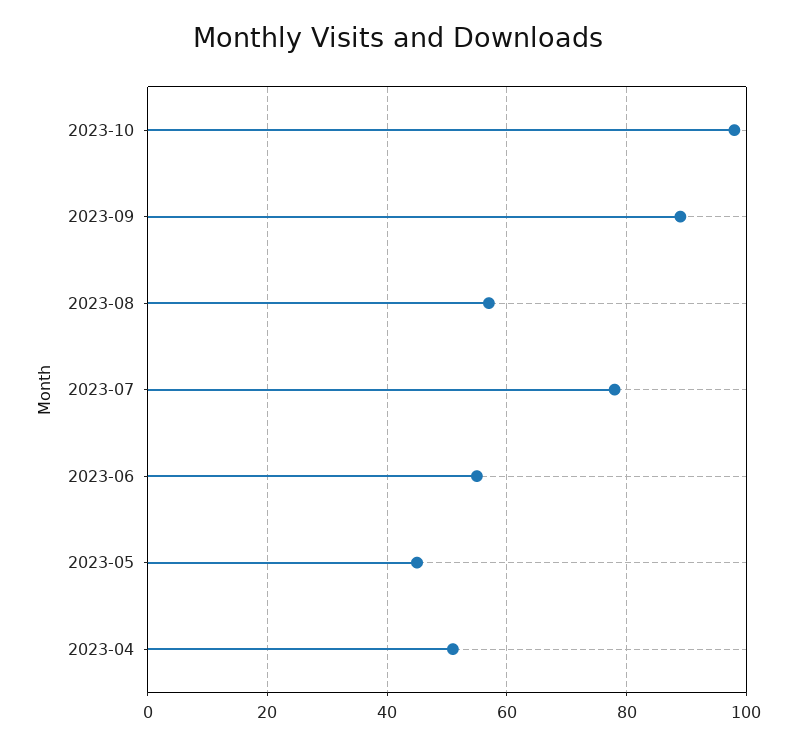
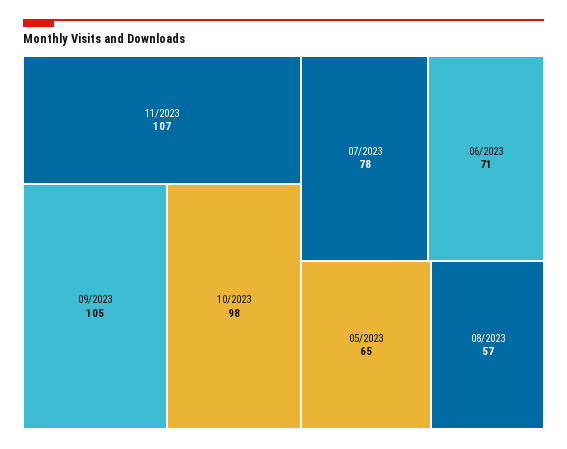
2023-09: 90 -> 105
2023-06: 55 -> 71
2023-05: 45 -> 65
2023-04: 50 -> none
11/2023: none -> 107

